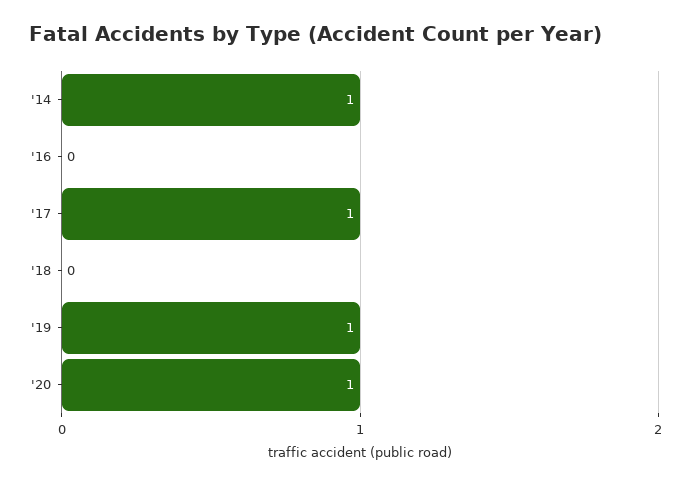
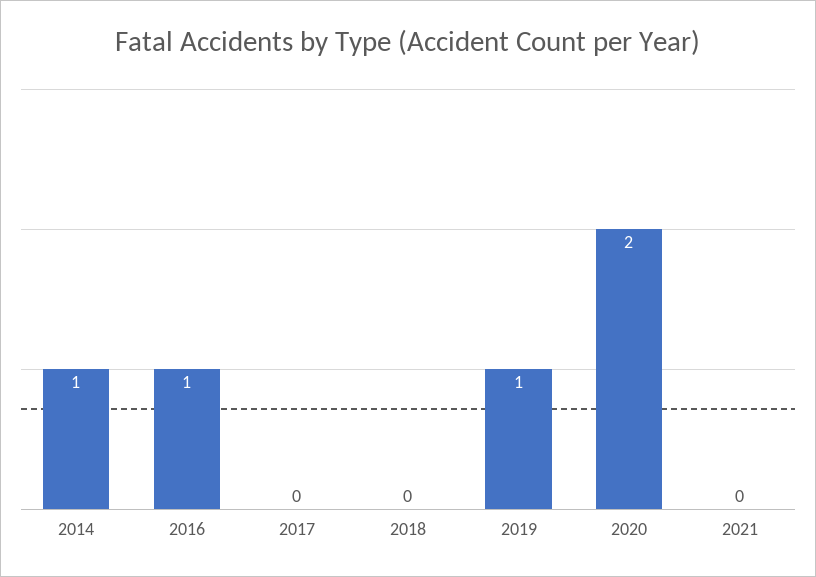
'16: 0 -> 1
'17: 1 -> 0
'20: 1 -> 2
2021: none -> 0

